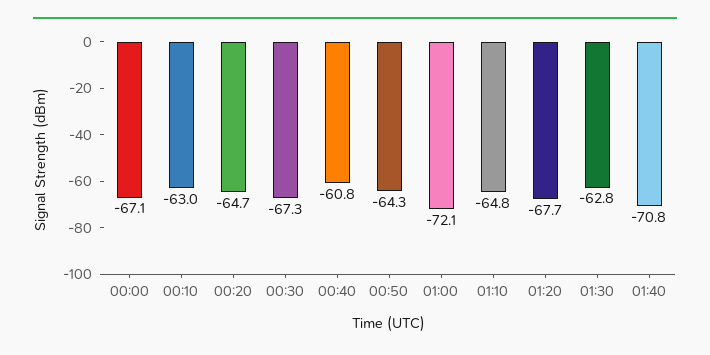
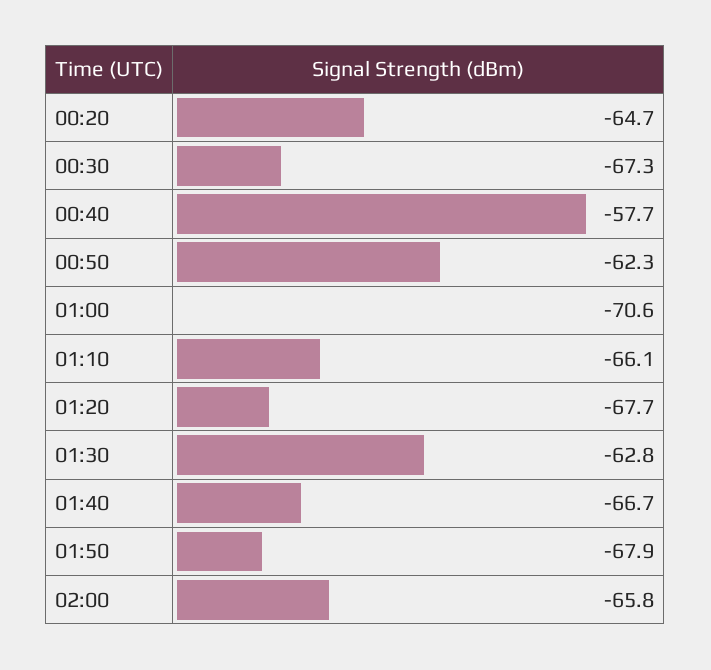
00:00: -67.1 -> none
00:10: -63 -> none
00:40: -60.8 -> -57.7
00:50: -64.3 -> -62.3
01:00: -72.1 -> -70.6
01:10: -64.8 -> -66.1
01:40: -70.8 -> -66.7
01:50: none -> -67.9
02:00: none -> -65.8

